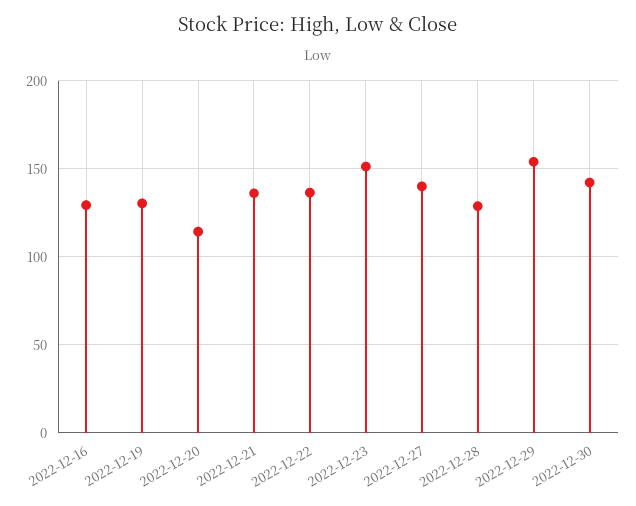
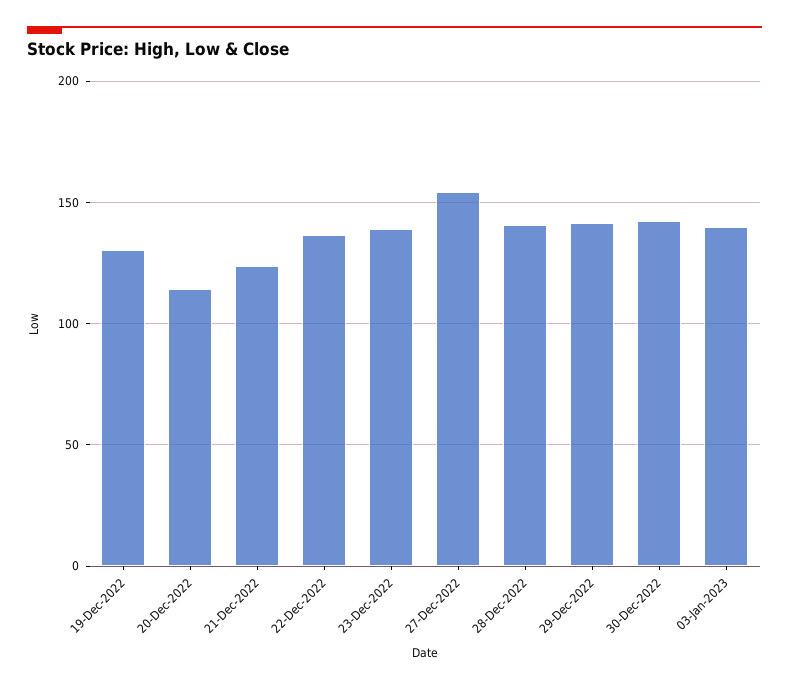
2022-12-16: 130 -> none
2022-12-21: 135 -> 125
2022-12-23: 150 -> 140
2022-12-27: 140 -> 155
2022-12-28: 130 -> 140
2022-12-29: 155 -> 140
03-Jan-2023: none -> 140

